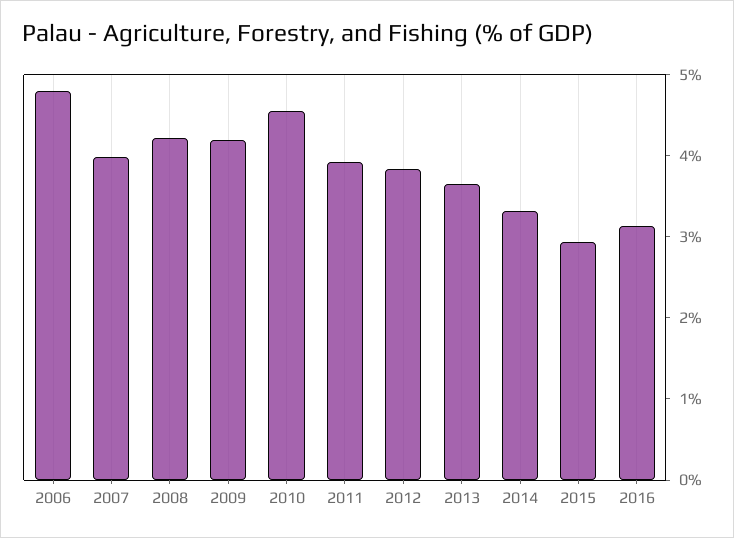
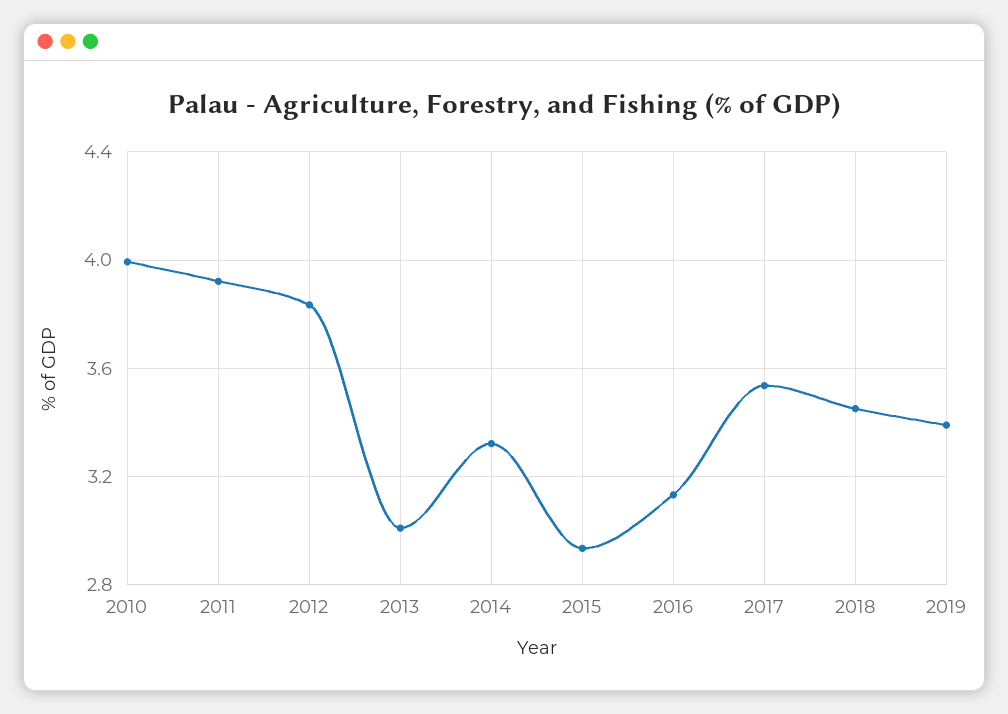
2006: 4.8 -> none
2007: 4 -> none
2008: 4.2 -> none
2009: 4.2 -> none
2010: 4.6 -> 4
2013: 3.6 -> 3
2017: none -> 3.55
2018: none -> 3.45
2019: none -> 3.4

